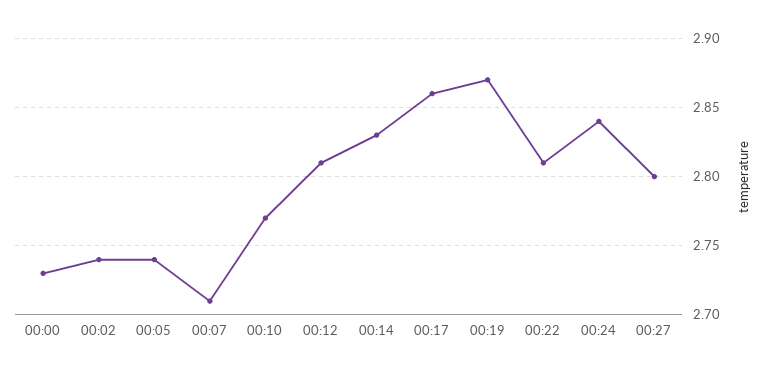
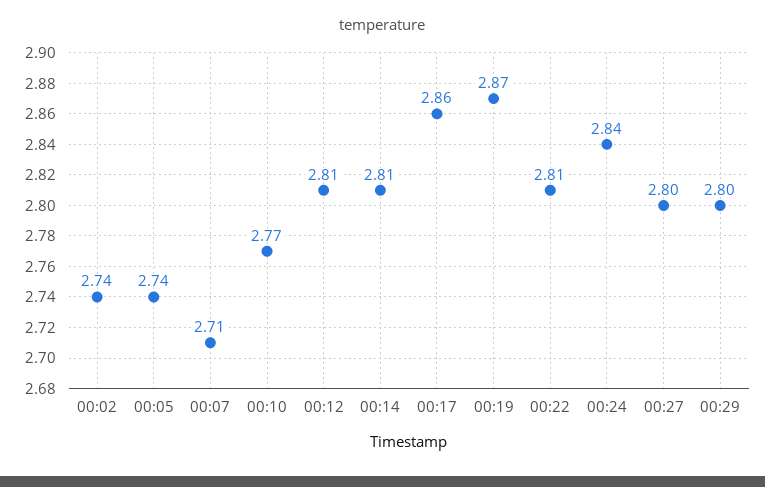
00:00: 2.73 -> none
00:14: 2.83 -> 2.81
00:29: none -> 2.8

